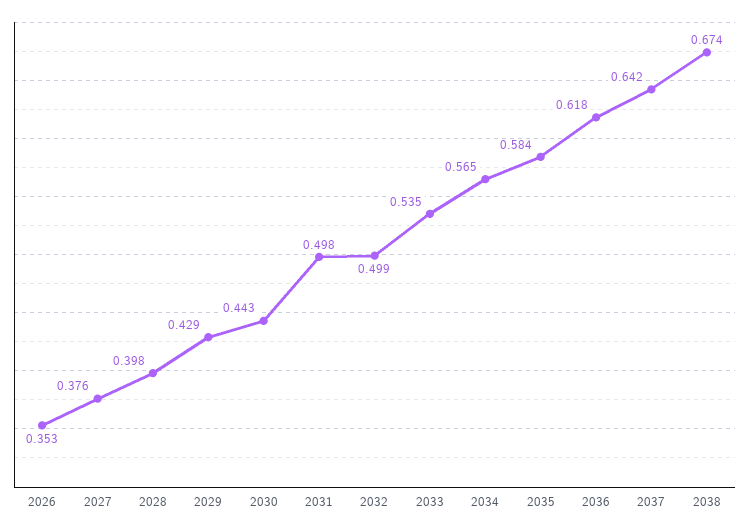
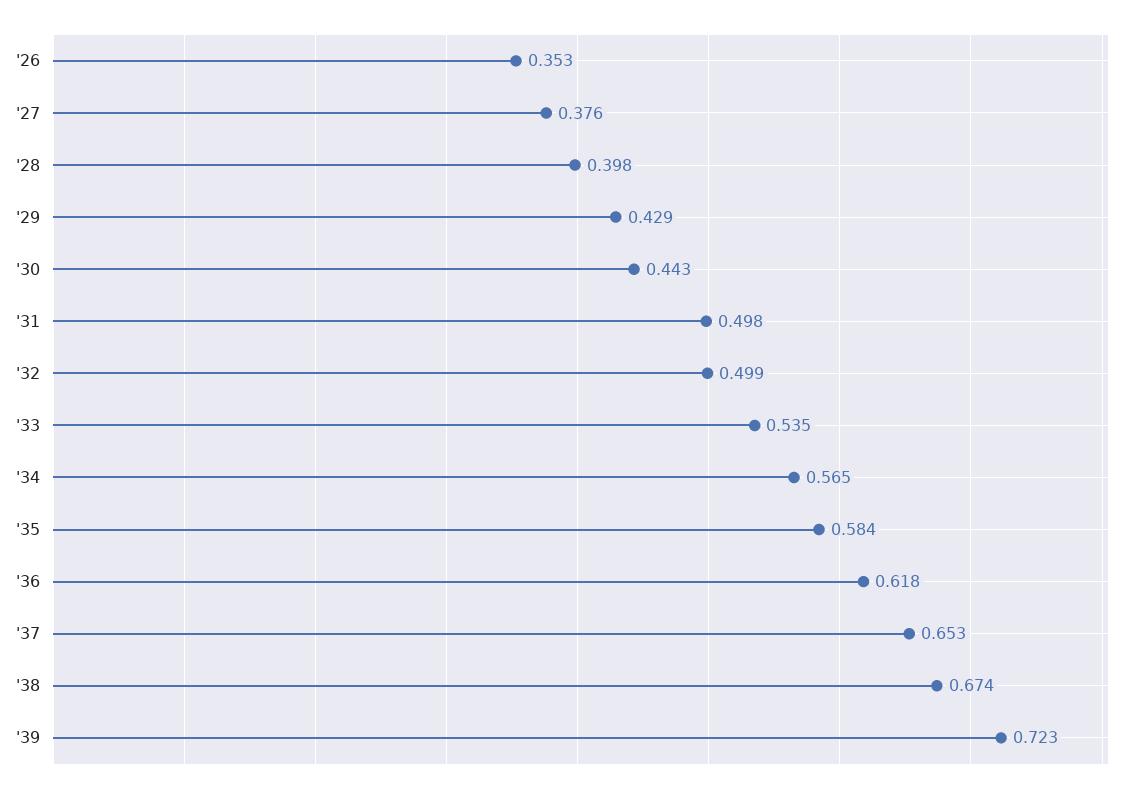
2037: 0.642 -> 0.653
'39: none -> 0.723

